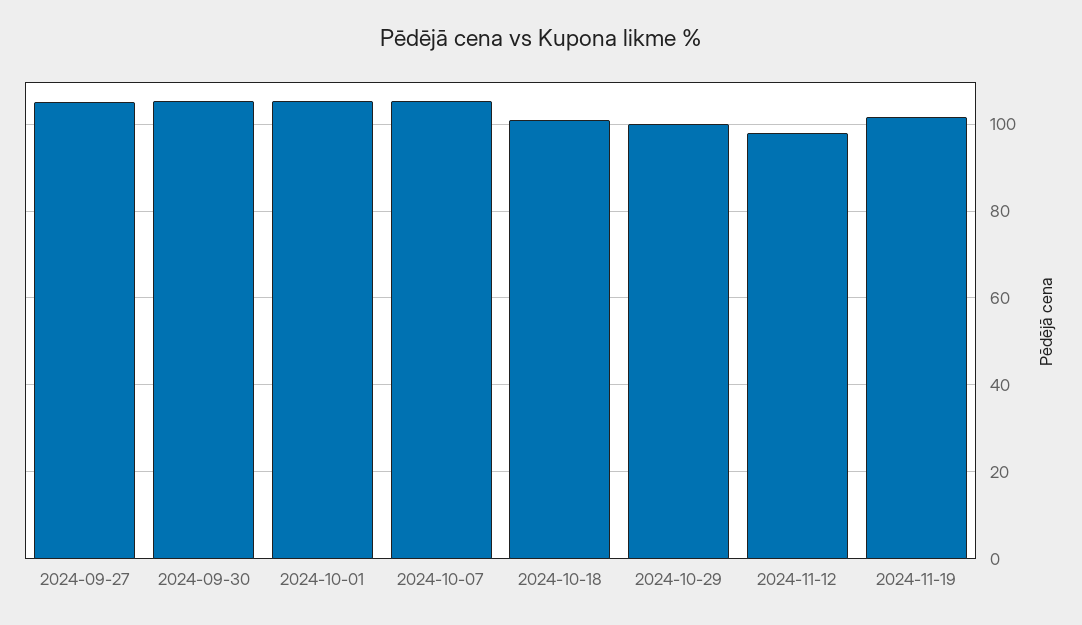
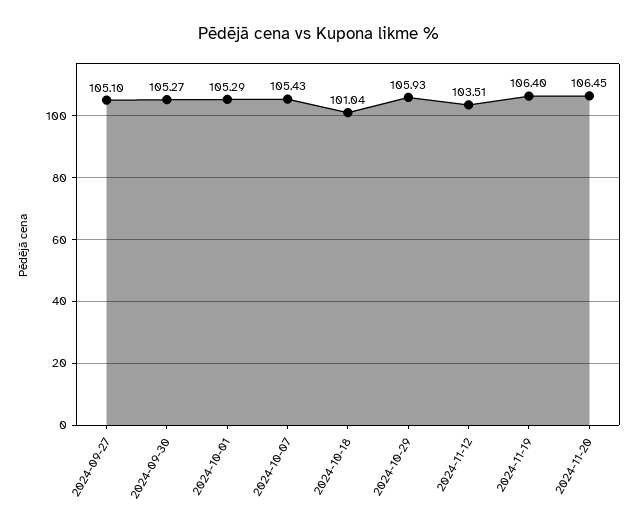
2024-10-29: 100 -> 105.93
2024-11-12: 98 -> 103.51
2024-11-19: 102 -> 106.4
2024-11-20: none -> 106.45

